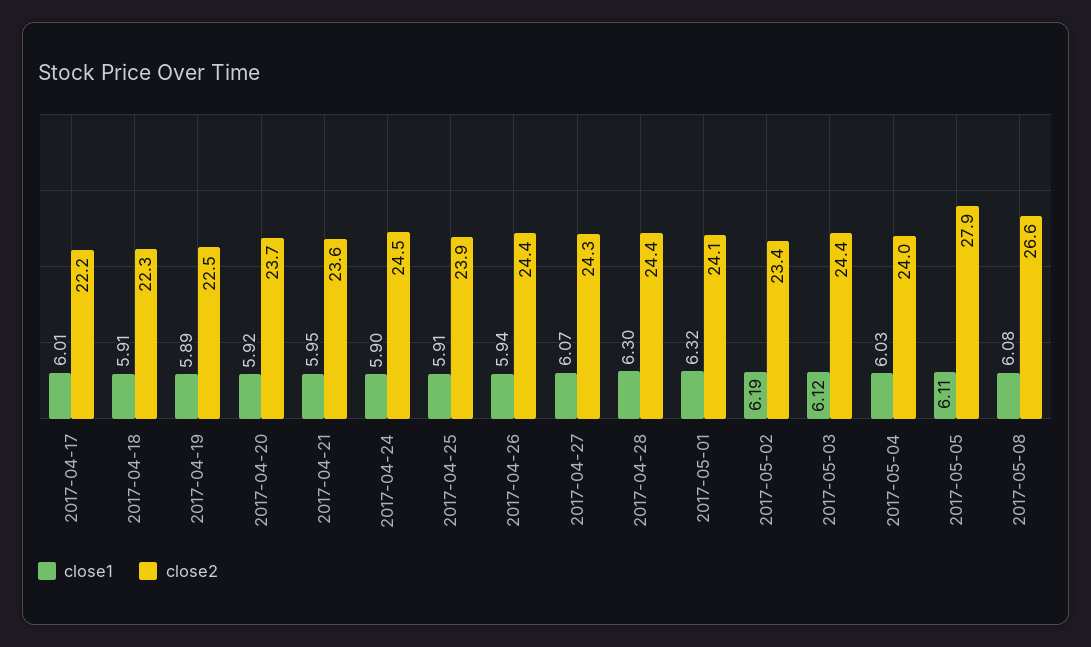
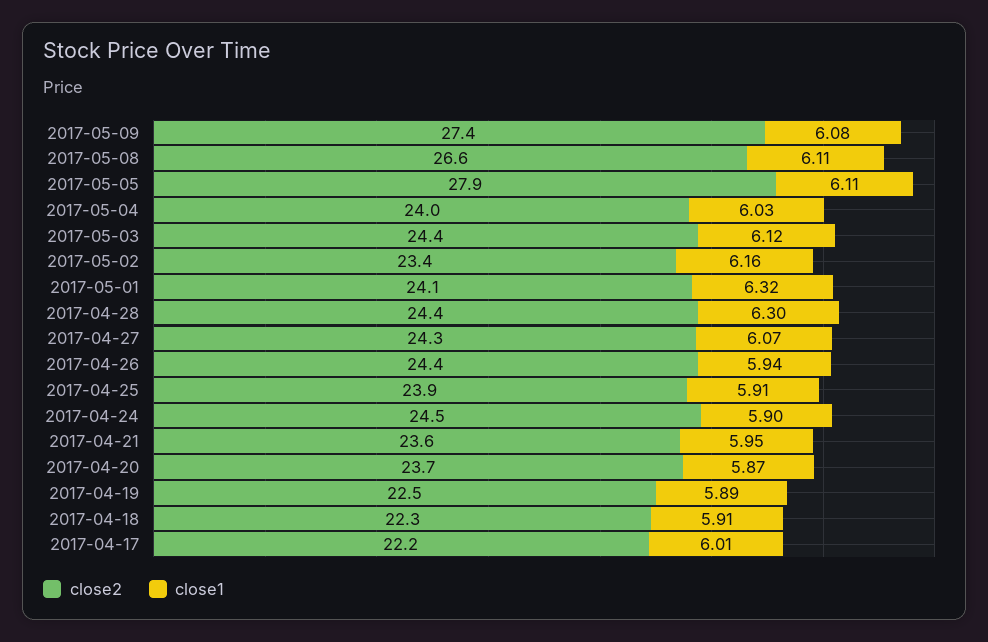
close1, 2017-04-20: 5.92 -> 5.87
close1, 2017-05-02: 6.19 -> 6.16
close1, 2017-05-08: 6.08 -> 6.11
close2, 2017-05-09: none -> 27.4
close1, 2017-05-09: none -> 6.08

